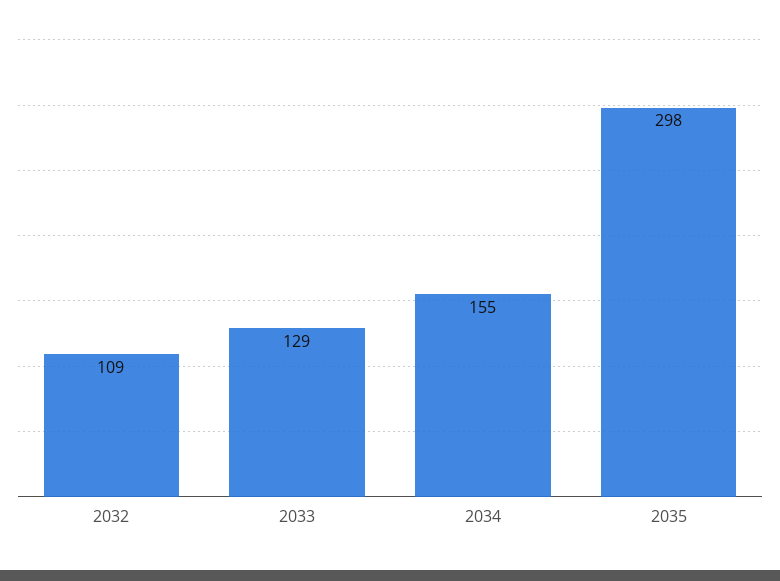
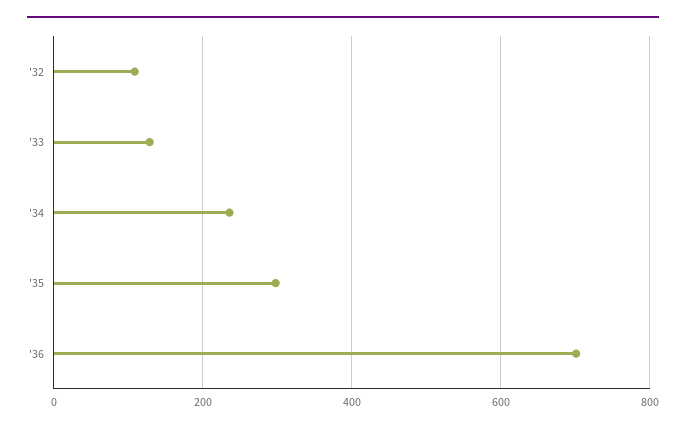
2034: 155 -> 240
'36: none -> 700

